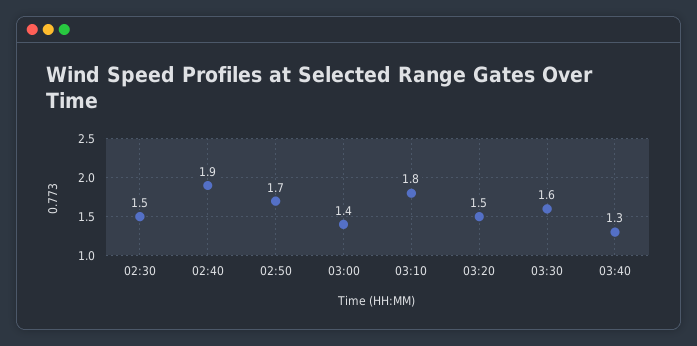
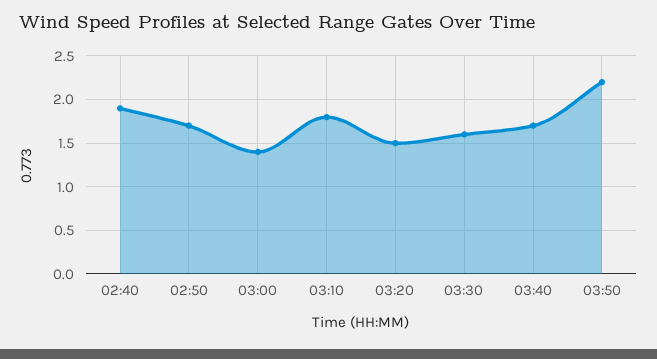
02:30: 1.5 -> none
03:40: 1.3 -> 1.7
03:50: none -> 2.2

